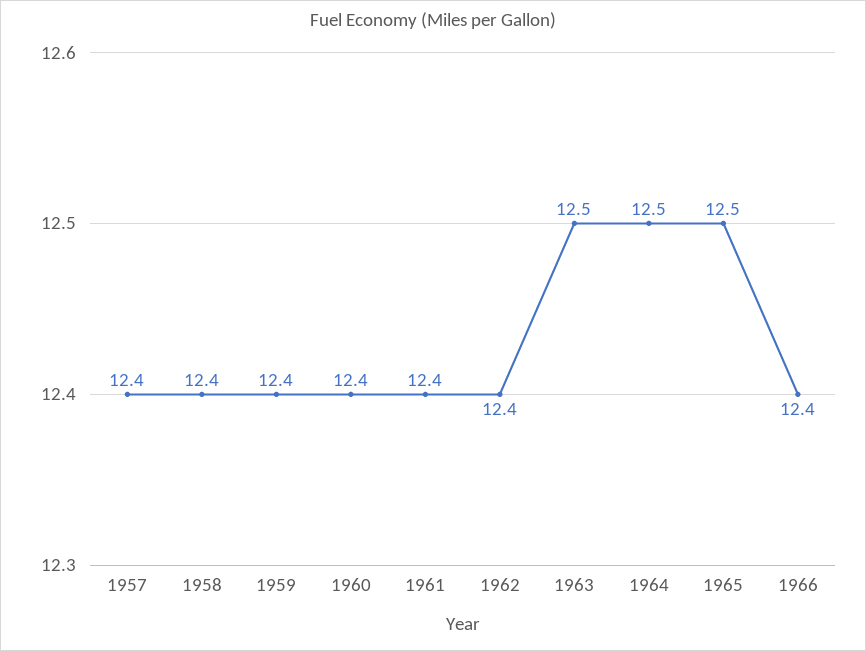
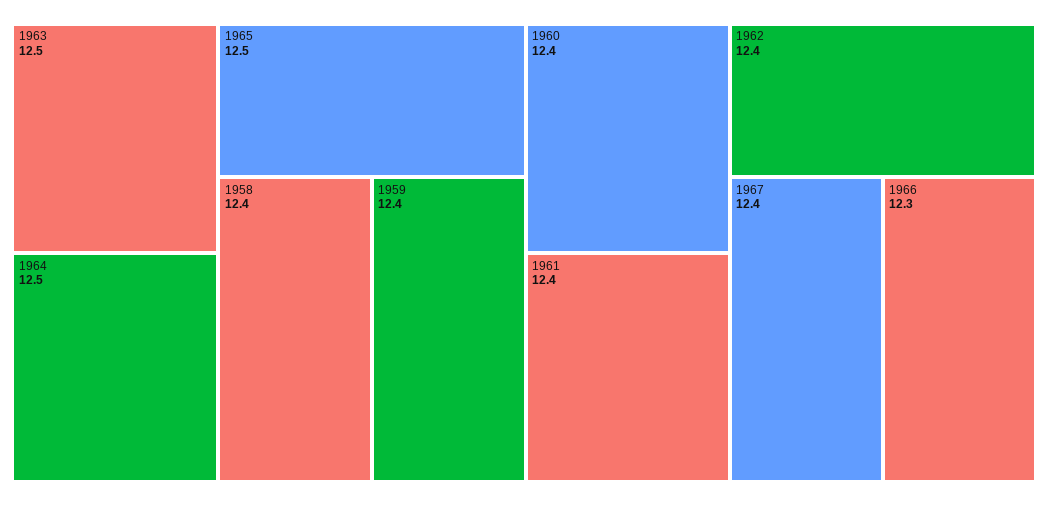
1957: 12.4 -> none
1966: 12.4 -> 12.3
1967: none -> 12.4

